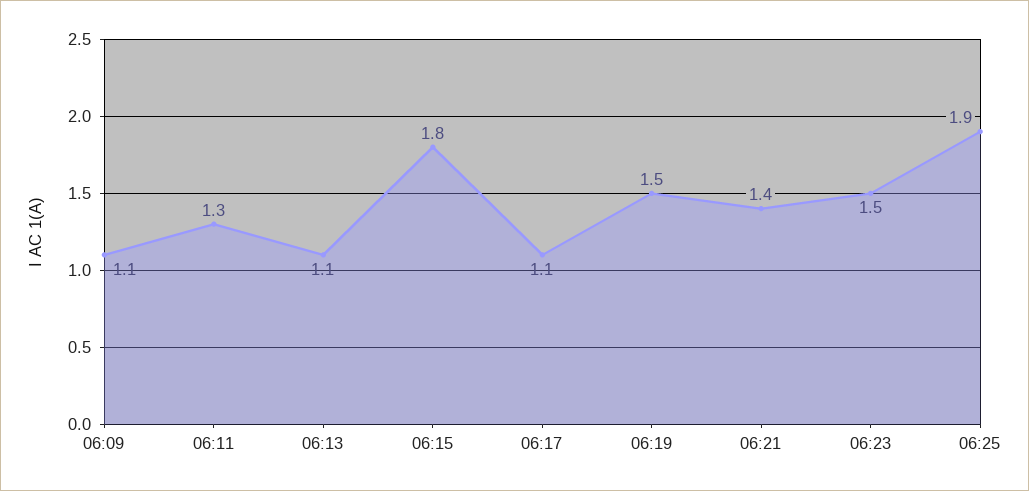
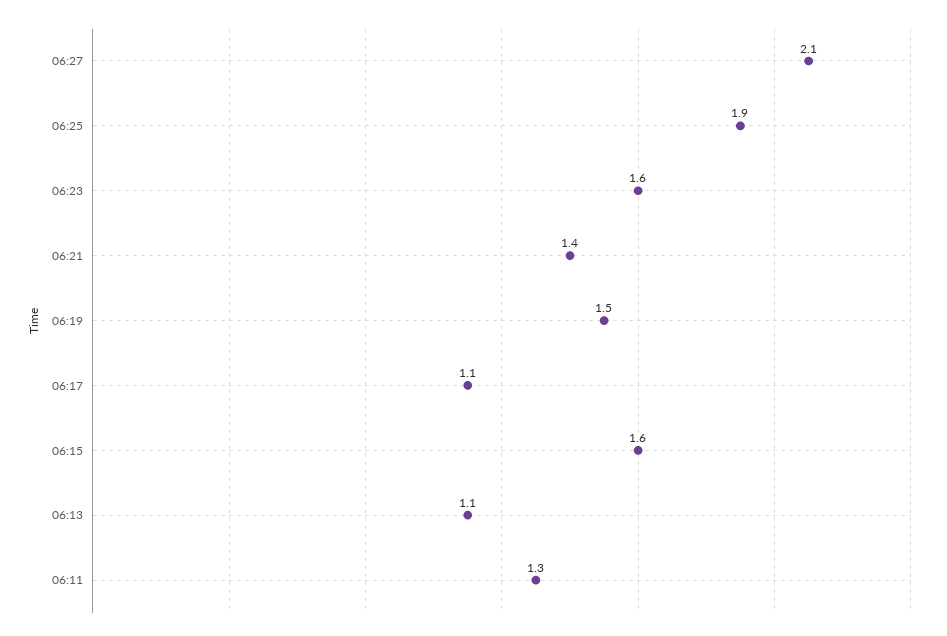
06:09: 1.1 -> none
06:15: 1.8 -> 1.6
06:23: 1.5 -> 1.6
06:27: none -> 2.1

